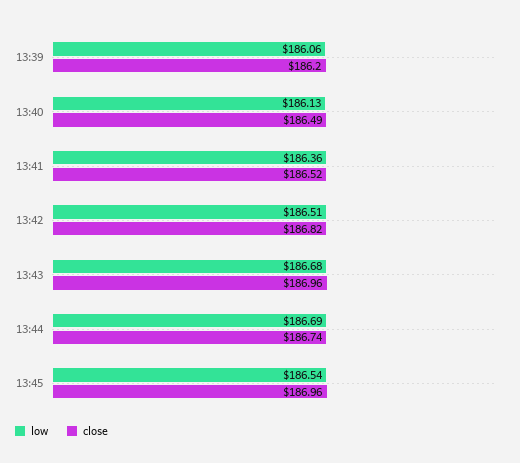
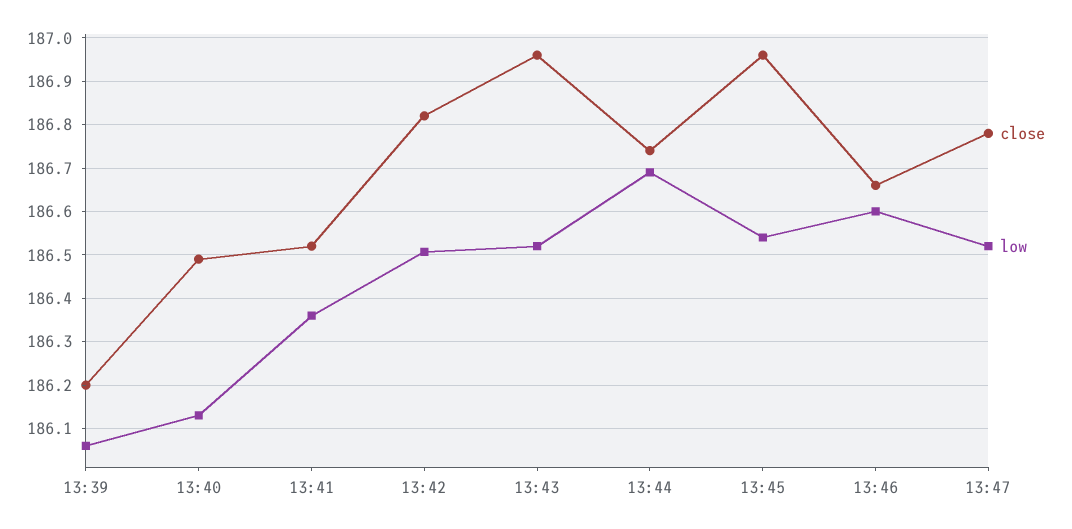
low, 13:43: 186.68 -> 186.52
close, 13:46: none -> 186.66
low, 13:46: none -> 186.6
close, 13:47: none -> 186.78
low, 13:47: none -> 186.52

